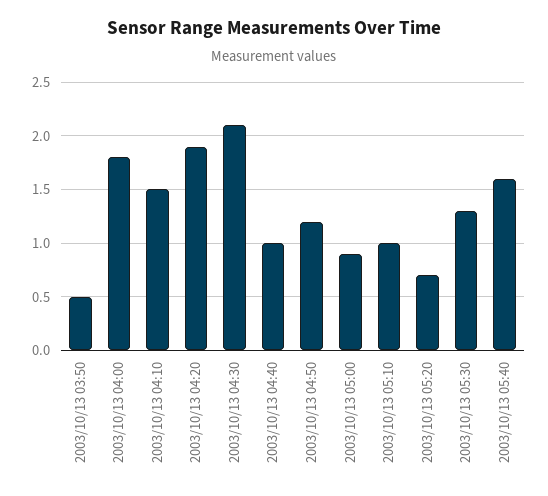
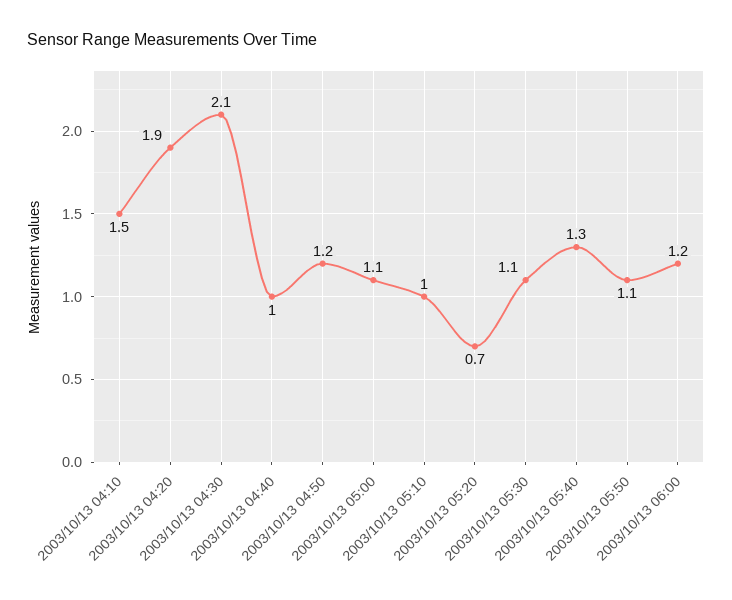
2003/10/13 03:50: 0.5 -> none
2003/10/13 04:00: 1.8 -> none
2003/10/13 05:00: 0.9 -> 1.1
2003/10/13 05:30: 1.3 -> 1.1
2003/10/13 05:40: 1.6 -> 1.3
2003/10/13 05:50: none -> 1.1
2003/10/13 06:00: none -> 1.2

